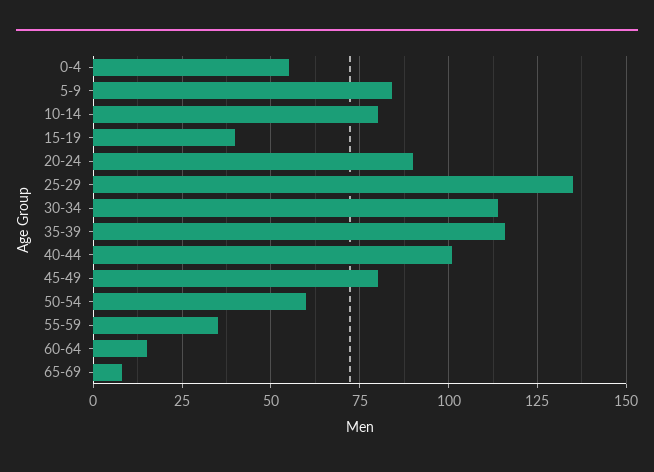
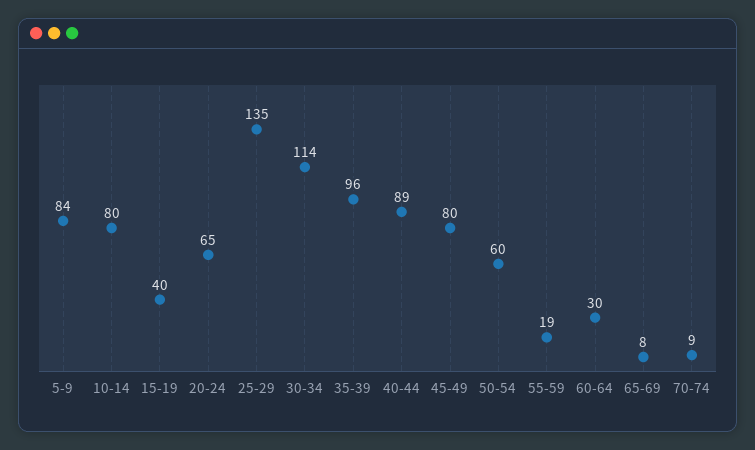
0-4: 55 -> none
20-24: 90 -> 65
35-39: 115 -> 96
40-44: 100 -> 89
55-59: 35 -> 19
60-64: 15 -> 30
70-74: none -> 9

